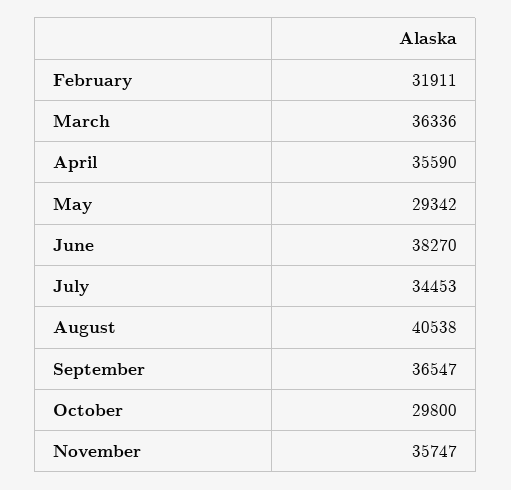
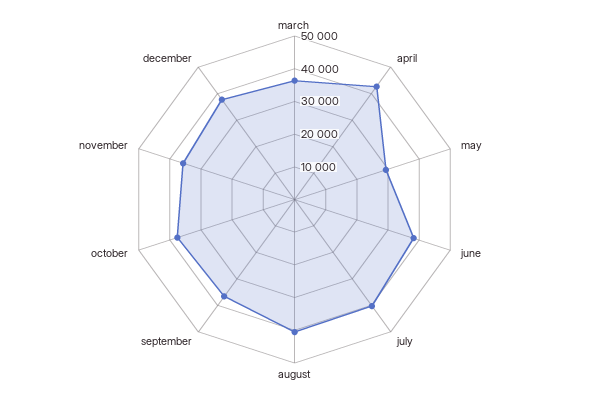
February: 31911 -> none
April: 35590 -> 42500
July: 34453 -> 40000
October: 29800 -> 37500
december: none -> 37500

